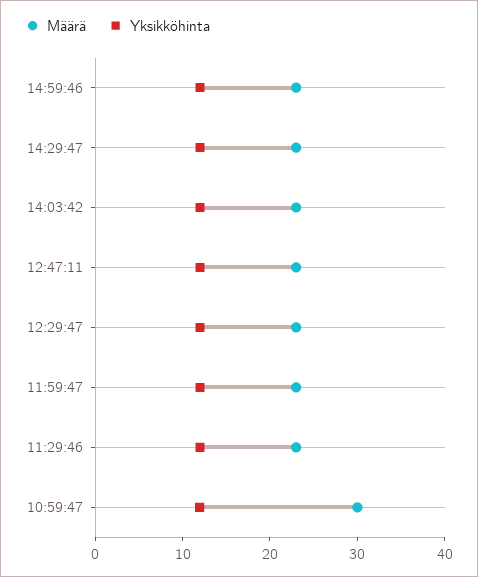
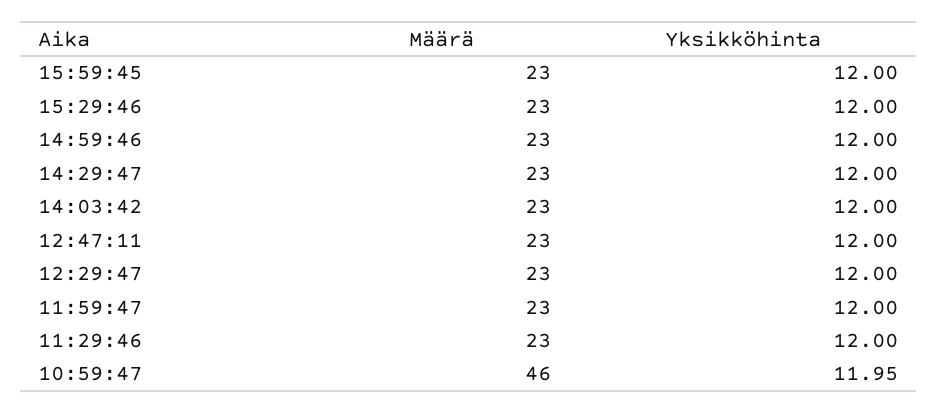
Määrä, 10:59:47: 30 -> 46
Määrä, 15:59:45: none -> 23
Yksikköhinta, 15:59:45: none -> 12
Määrä, 15:29:46: none -> 23
Yksikköhinta, 15:29:46: none -> 12

